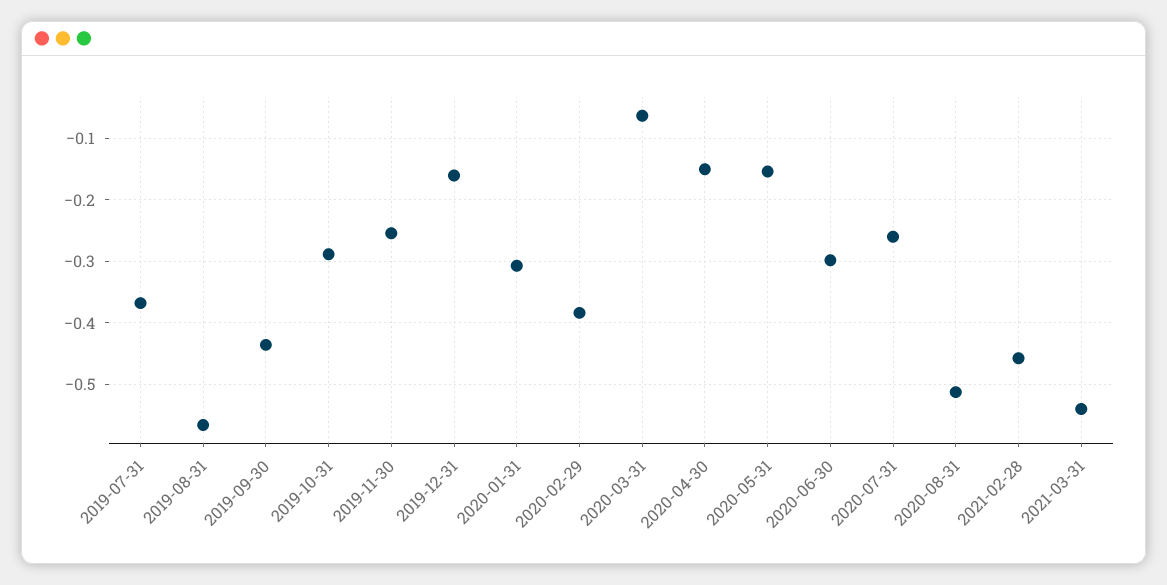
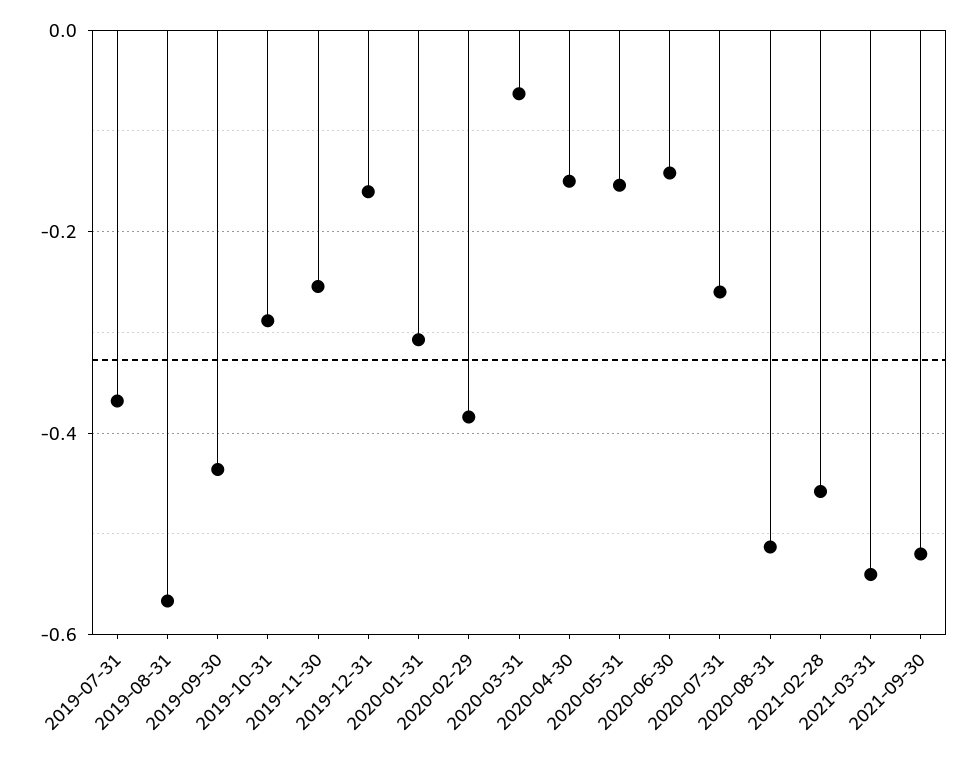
2020-06-30: -0.3 -> -0.14
2021-09-30: none -> -0.52

